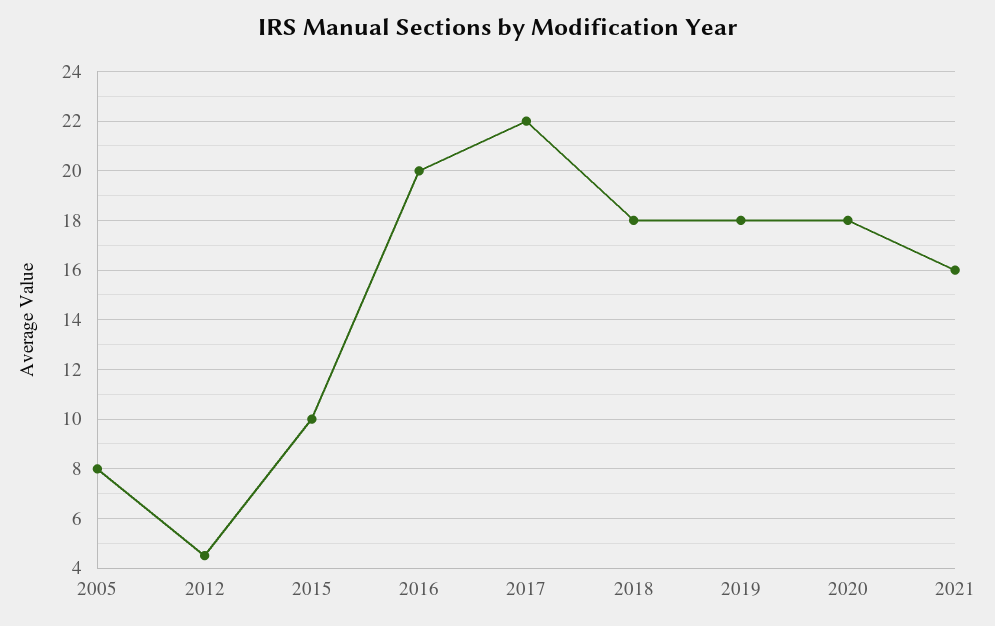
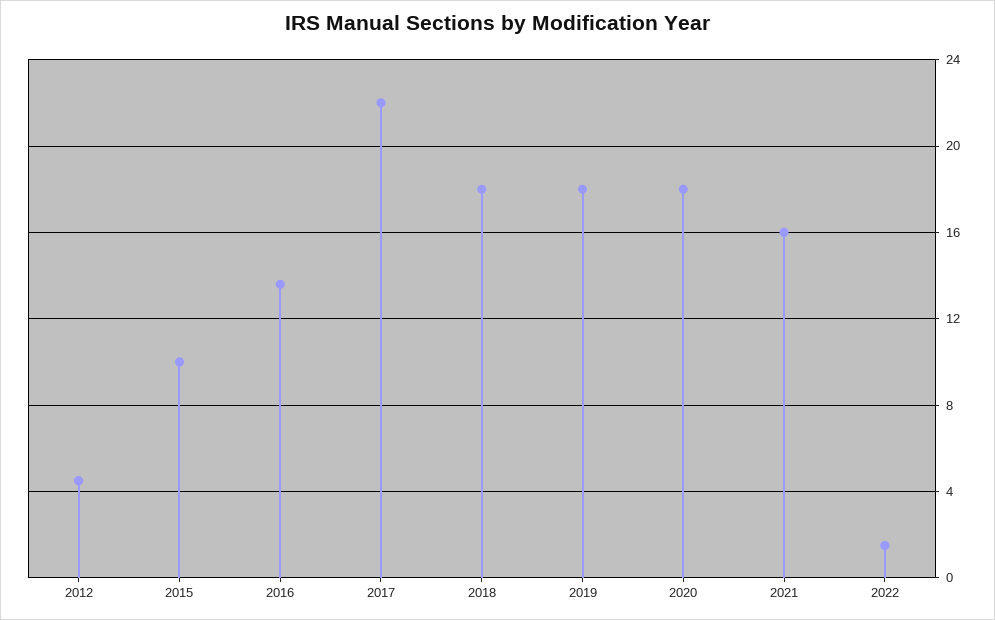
2005: 8 -> none
2016: 20 -> 13.5
2022: none -> 1.5

